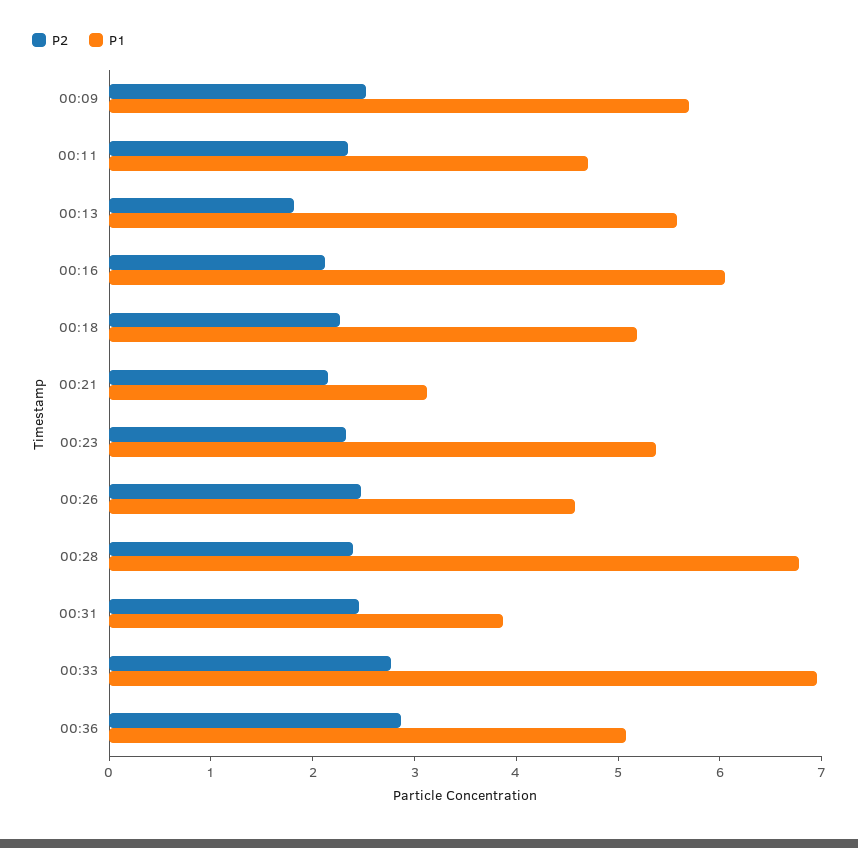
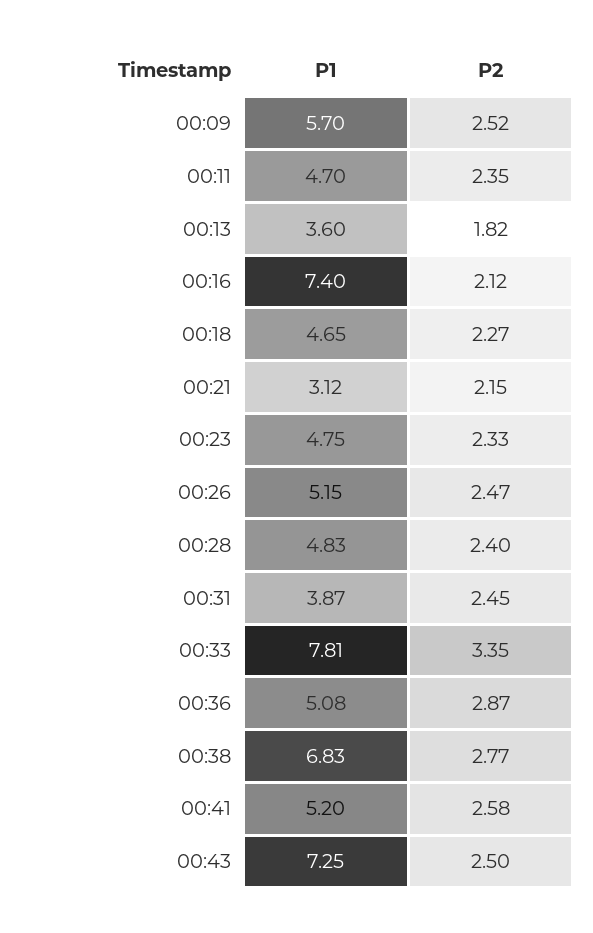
P1, 00:13: 5.6 -> 3.6
P1, 00:16: 6 -> 7.4
P1, 00:18: 5.2 -> 4.65
P1, 00:23: 5.4 -> 4.75
P1, 00:26: 4.6 -> 5.15
P1, 00:28: 6.8 -> 4.83
P2, 00:33: 2.8 -> 3.35
P1, 00:33: 7 -> 7.81
P1, 00:38: none -> 6.83
P2, 00:38: none -> 2.77
P1, 00:41: none -> 5.2
P2, 00:41: none -> 2.58
P1, 00:43: none -> 7.25
P2, 00:43: none -> 2.5

